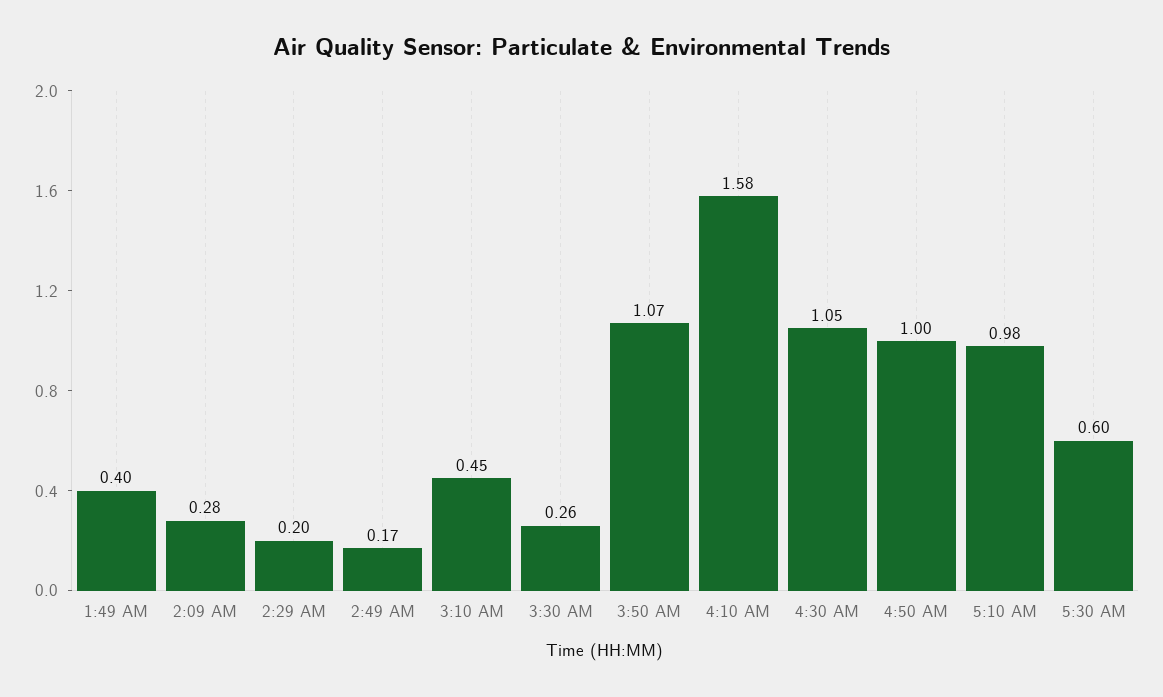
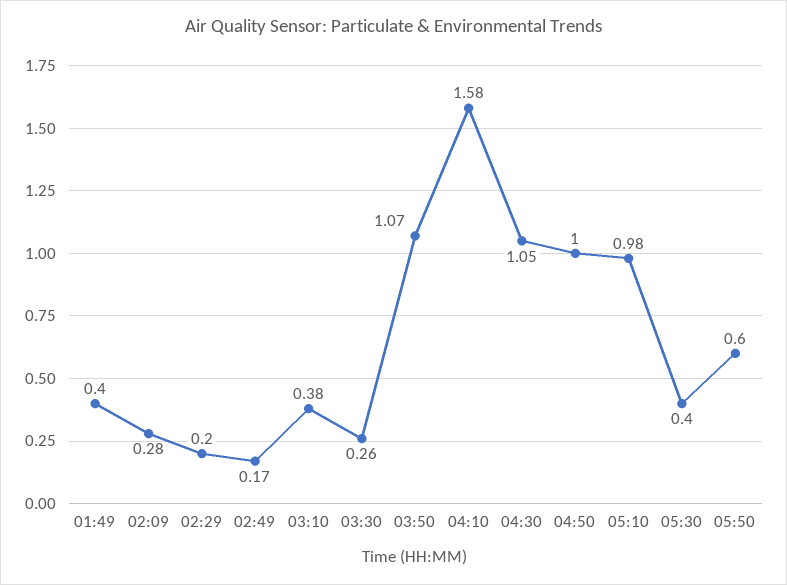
3:10 AM: 0.45 -> 0.38
5:30 AM: 0.6 -> 0.4
05:50: none -> 0.6

